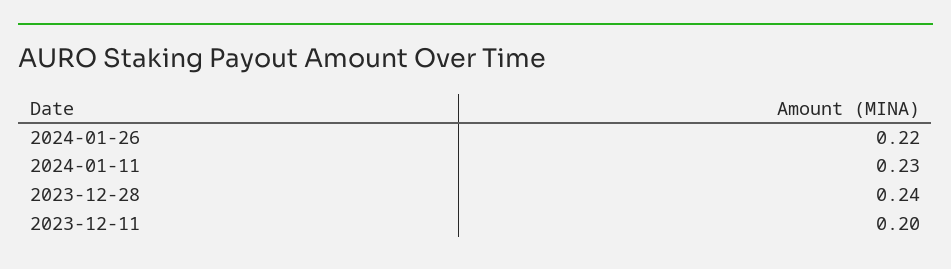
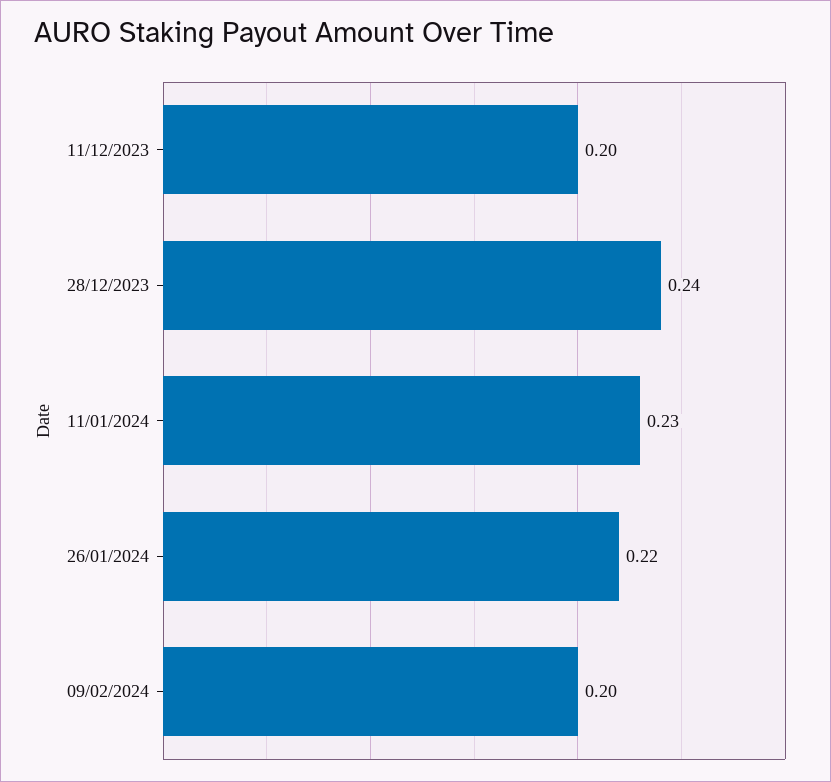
09/02/2024: none -> 0.2

